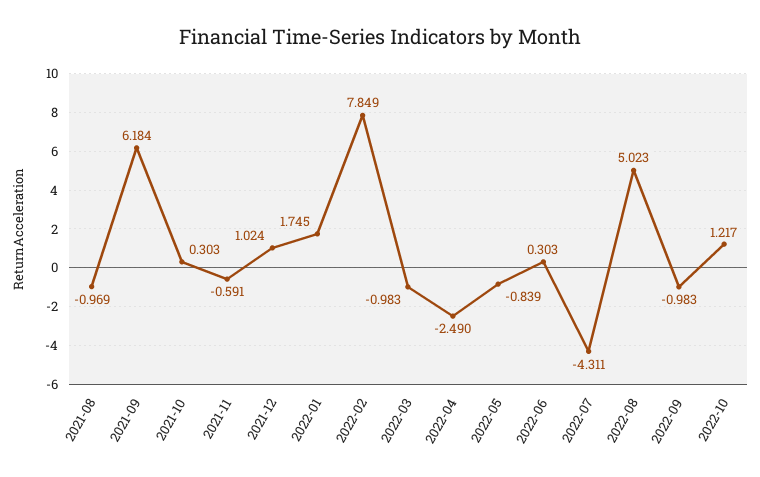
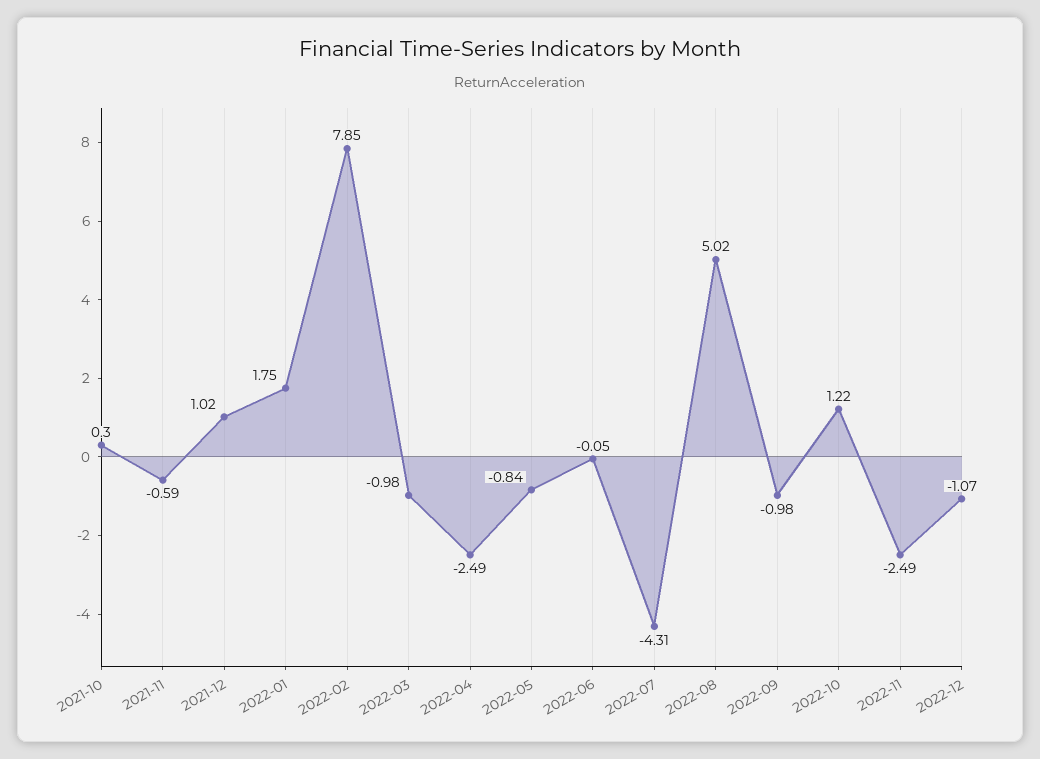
2021-08: -0.969 -> none
2021-09: 6.184 -> none
2022-06: 0.303 -> -0.05
2022-11: none -> -2.49
2022-12: none -> -1.07

